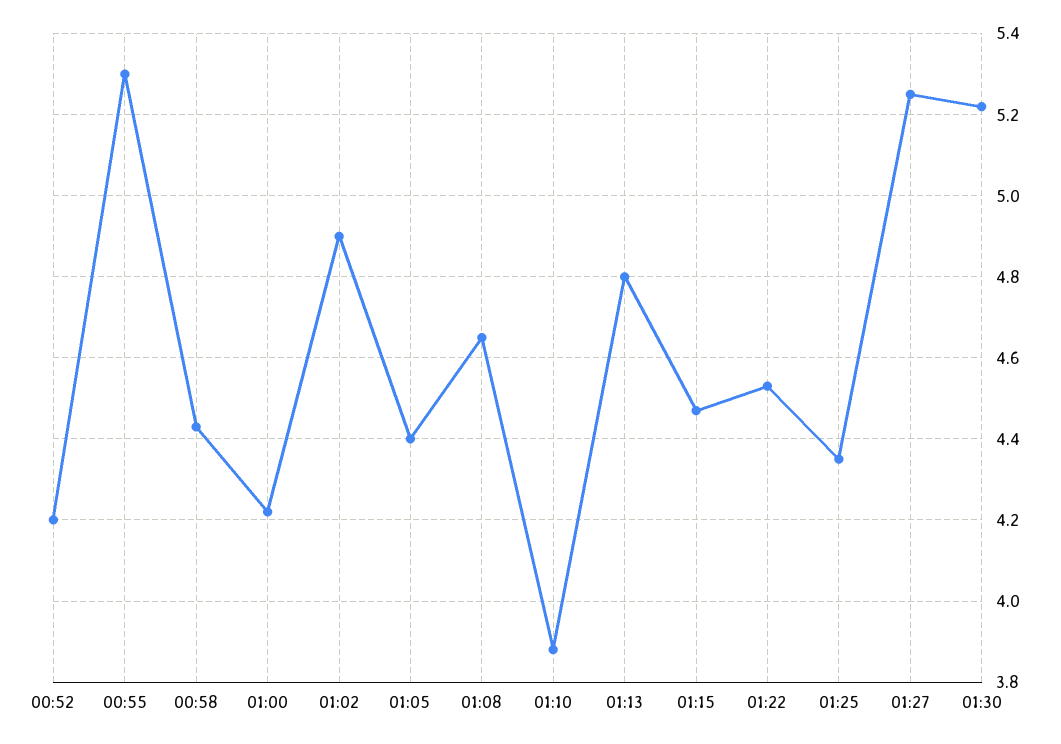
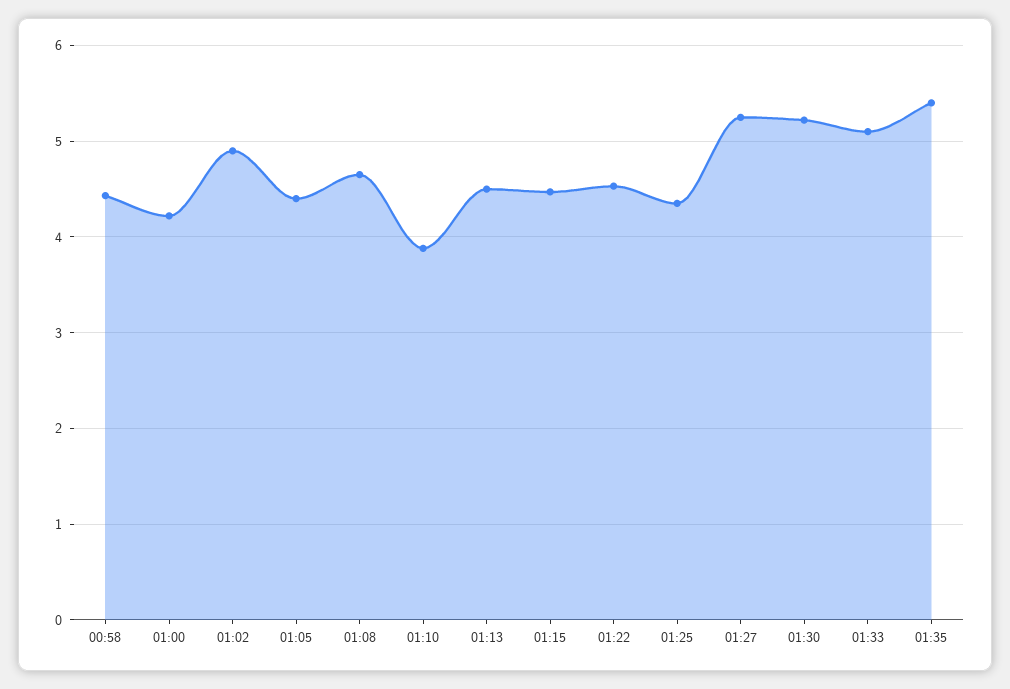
00:52: 4.2 -> none
00:55: 5.3 -> none
01:13: 4.8 -> 4.5
01:33: none -> 5.1
01:35: none -> 5.4

